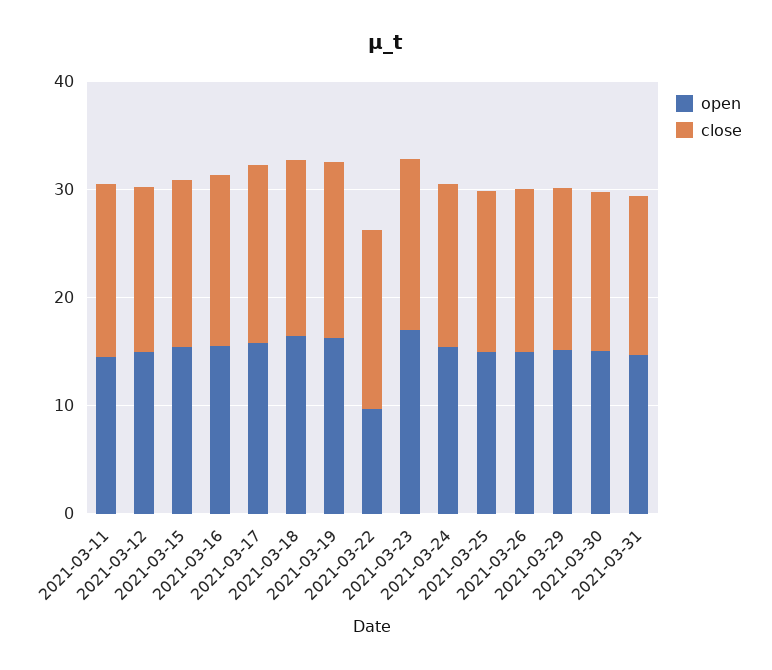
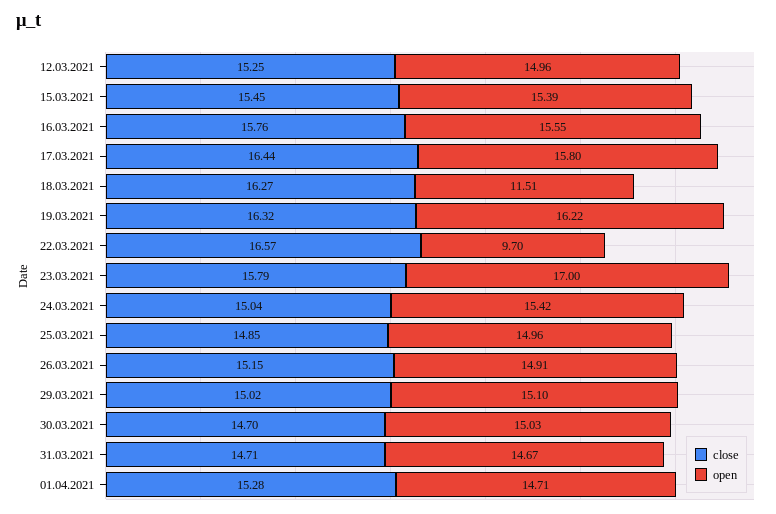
open, 2021-03-11: 14 -> none
close, 2021-03-11: 16 -> none
open, 2021-03-18: 16 -> 11.51
close, 01.04.2021: none -> 15.28
open, 01.04.2021: none -> 14.71

